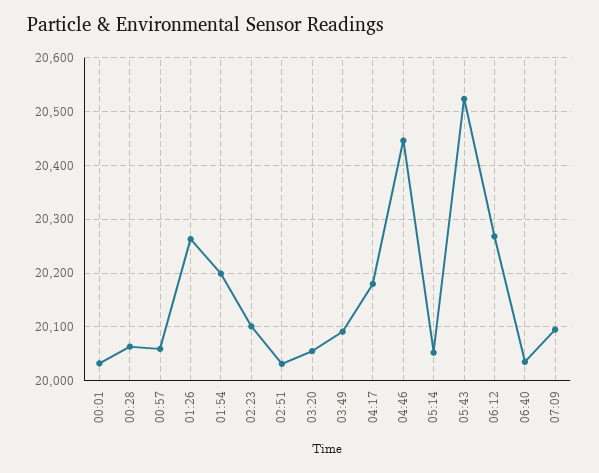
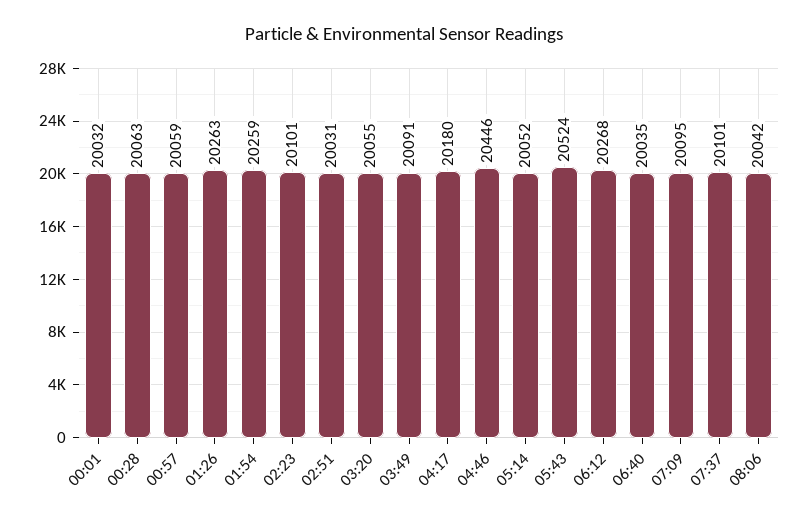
01:54: 20200 -> 20259
07:37: none -> 20101
08:06: none -> 20042

